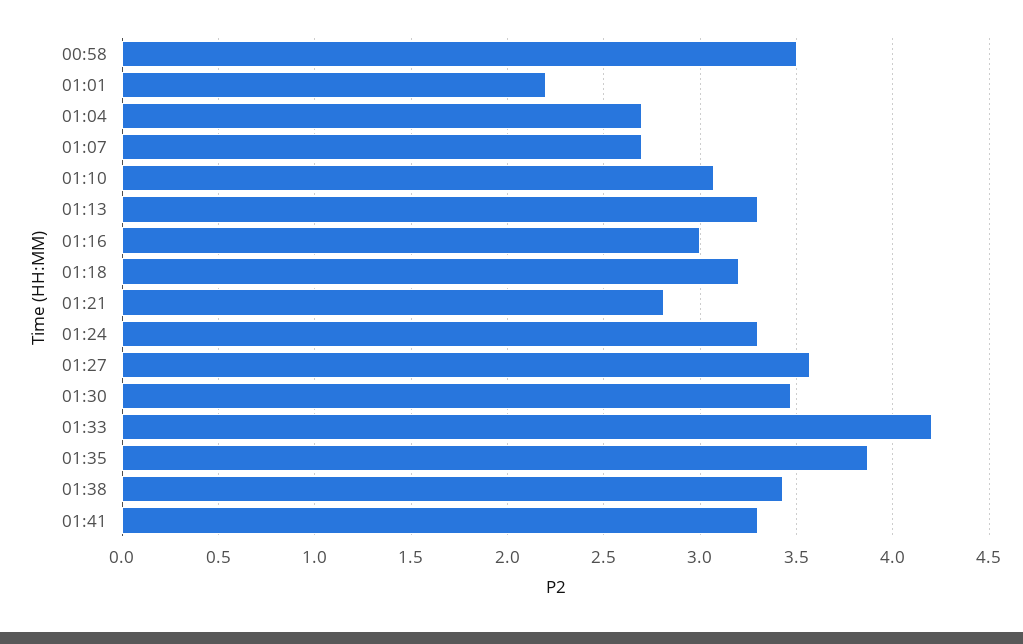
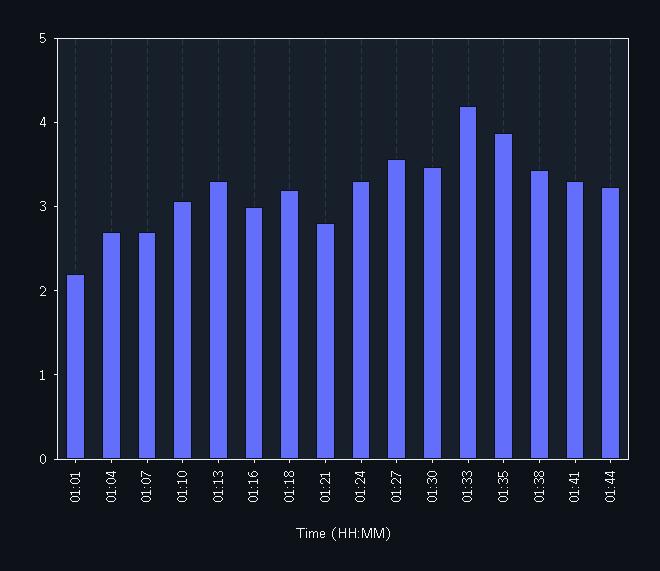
00:58: 3.5 -> none
01:44: none -> 3.2

